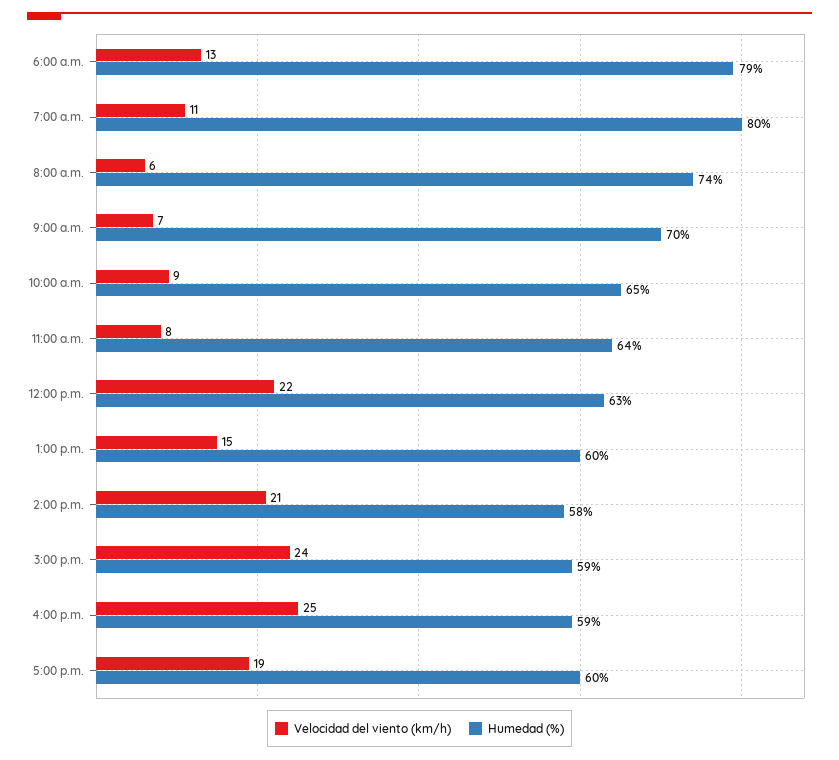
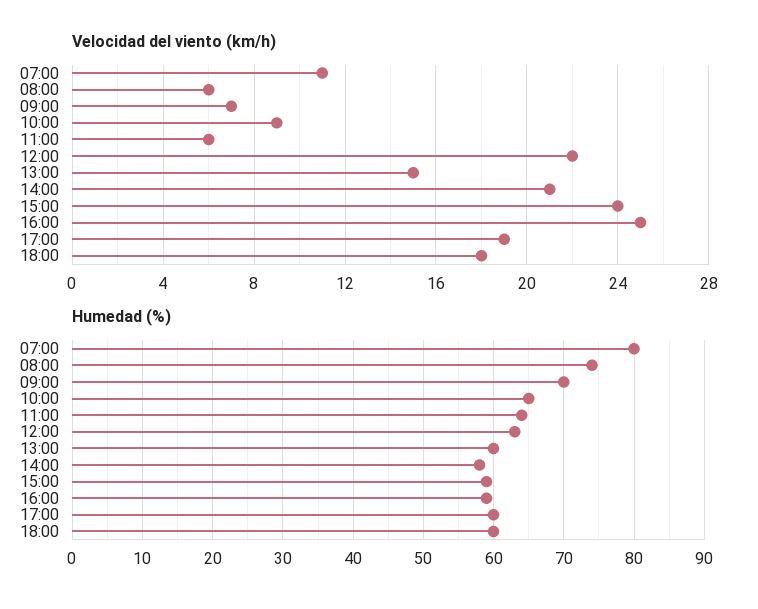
Velocidad del viento (km/h), 6:00 a.m.: 13 -> none
Humedad (%), 6:00 a.m.: 79 -> none
Velocidad del viento (km/h), 11:00 a.m.: 8 -> 6
Velocidad del viento (km/h), 18:00: none -> 18
Humedad (%), 18:00: none -> 60

